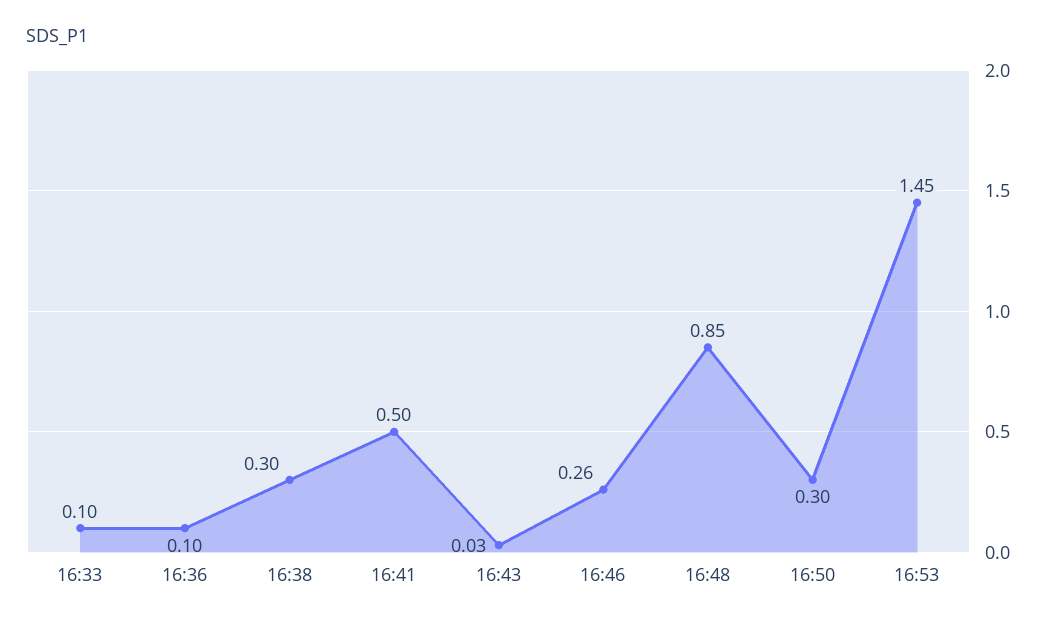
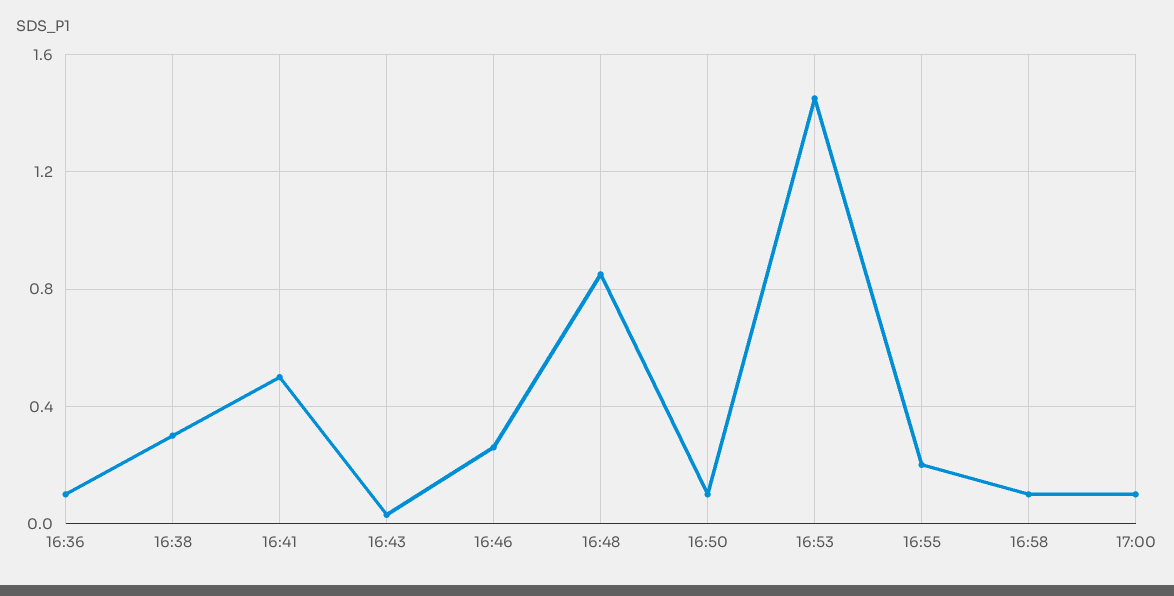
16:33: 0.1 -> none
16:50: 0.3 -> 0.1
16:55: none -> 0.2
16:58: none -> 0.1
17:00: none -> 0.1

